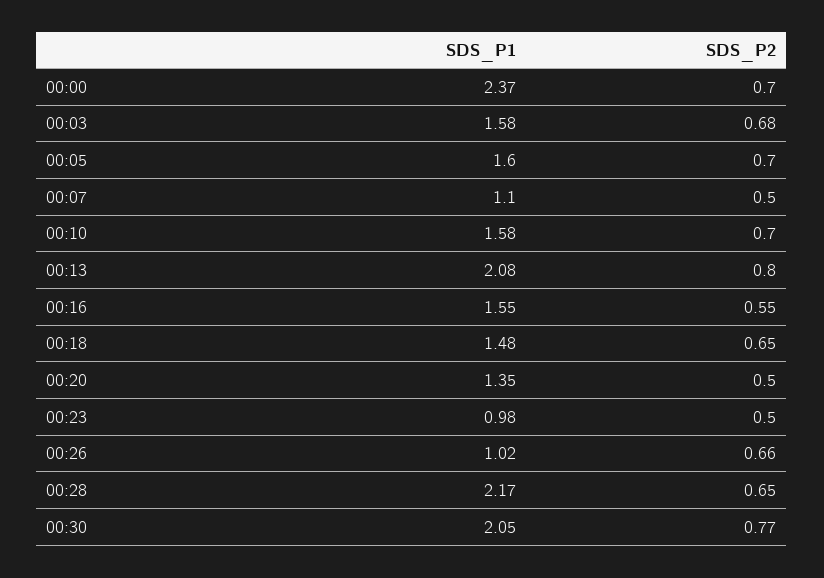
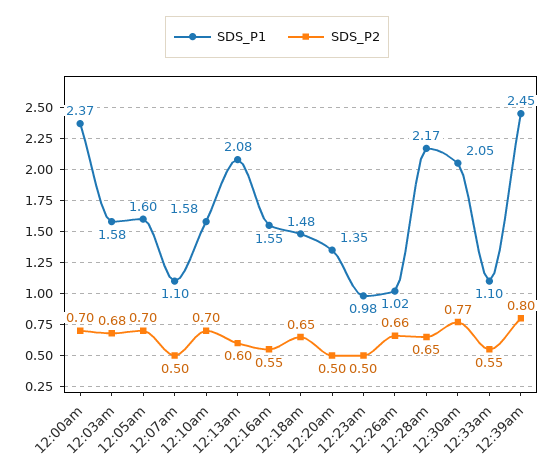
SDS_P2, 00:13: 0.8 -> 0.6
SDS_P1, 12:33am: none -> 1.1
SDS_P2, 12:33am: none -> 0.55
SDS_P1, 12:39am: none -> 2.45
SDS_P2, 12:39am: none -> 0.8

